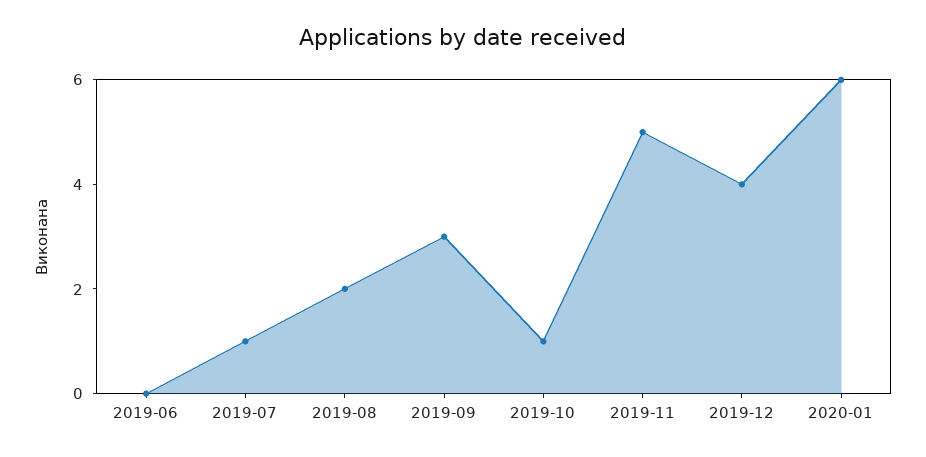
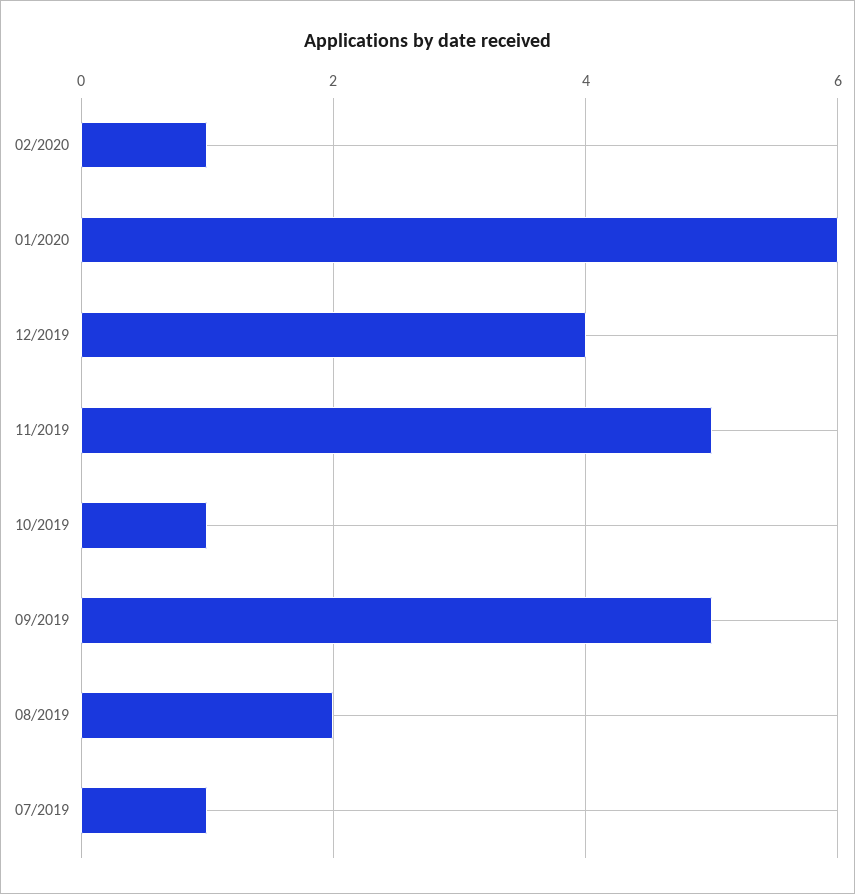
2019-06: 0 -> none
2019-09: 3 -> 5
02/2020: none -> 1

